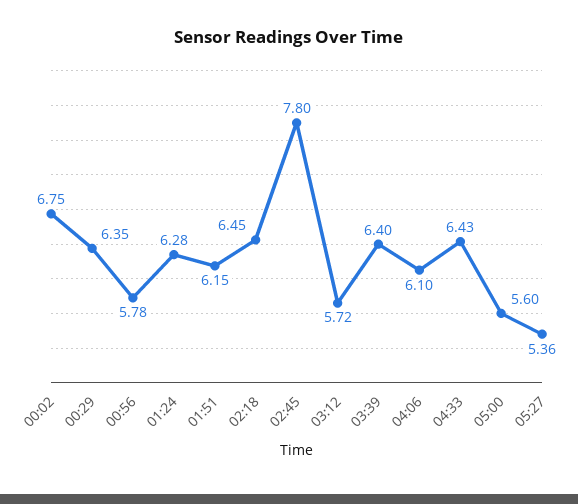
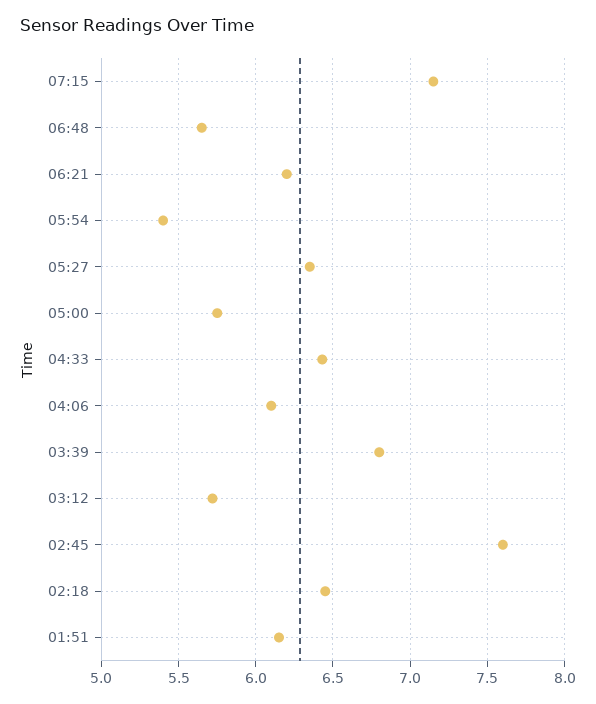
00:02: 6.75 -> none
00:29: 6.35 -> none
00:56: 5.78 -> none
01:24: 6.28 -> none
02:45: 7.8 -> 7.6
03:39: 6.4 -> 6.8
05:00: 5.6 -> 5.75
05:27: 5.36 -> 6.35
07:15: none -> 7.15
06:48: none -> 5.65
06:21: none -> 6.2
05:54: none -> 5.4

